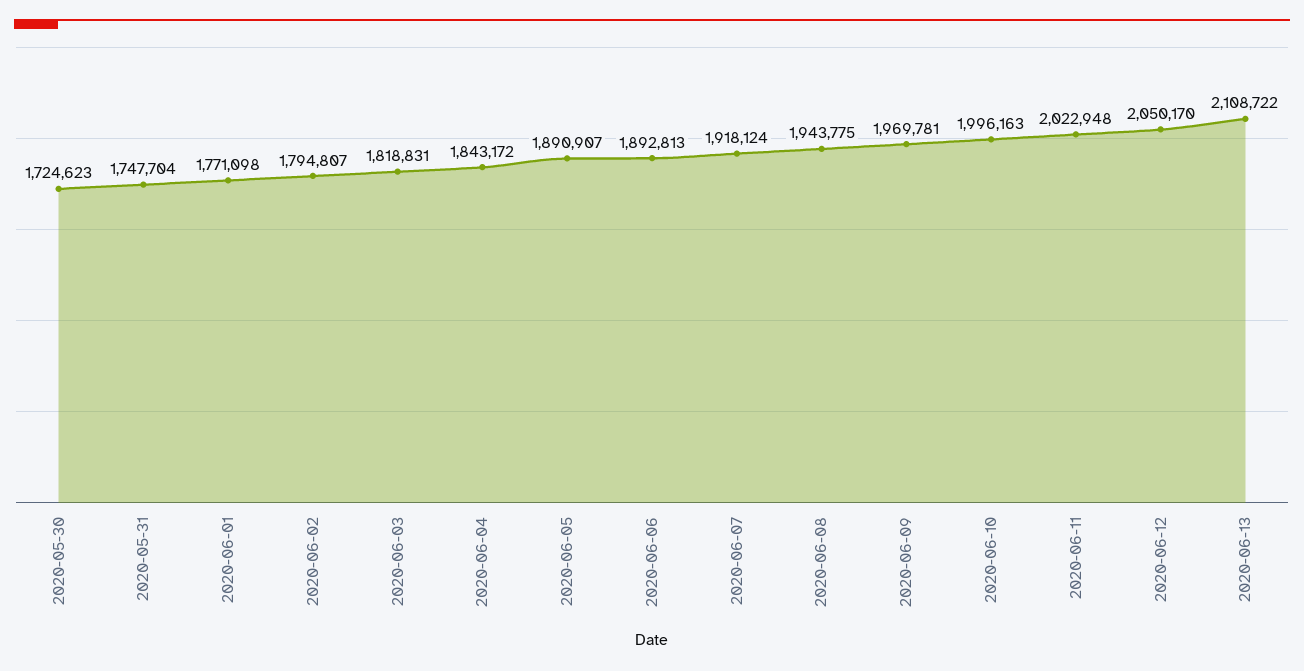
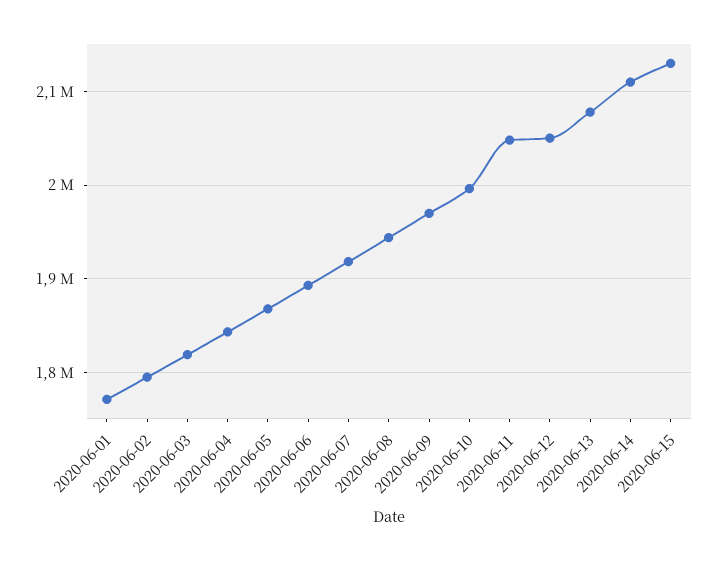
2020-05-30: 1724623 -> none
2020-05-31: 1747704 -> none
2020-06-05: 1890907 -> 1870000
2020-06-11: 2022948 -> 2050000
2020-06-13: 2108722 -> 2080000
2020-06-14: none -> 2110000
2020-06-15: none -> 2130000

